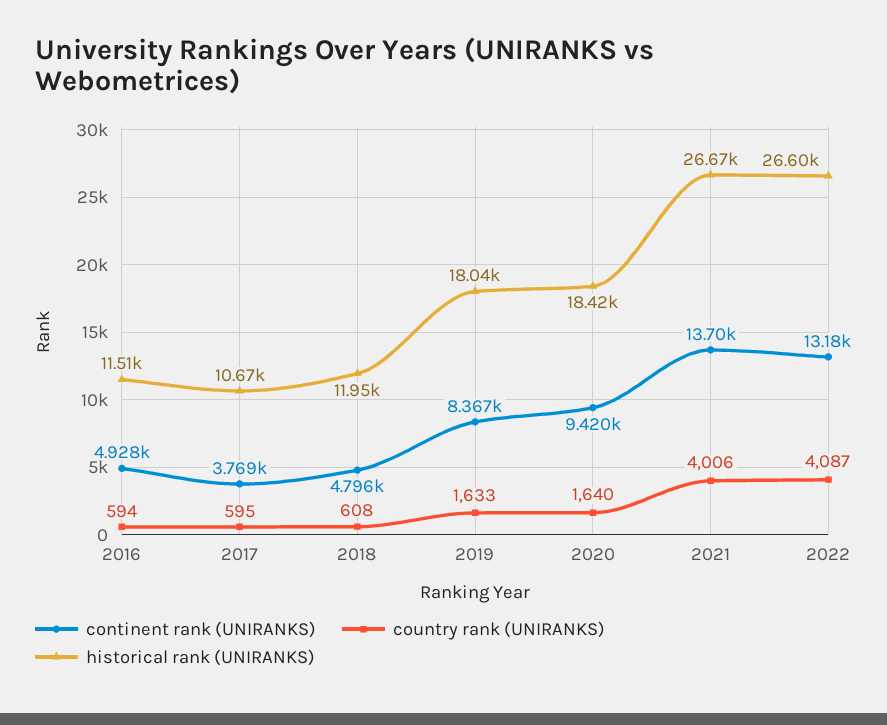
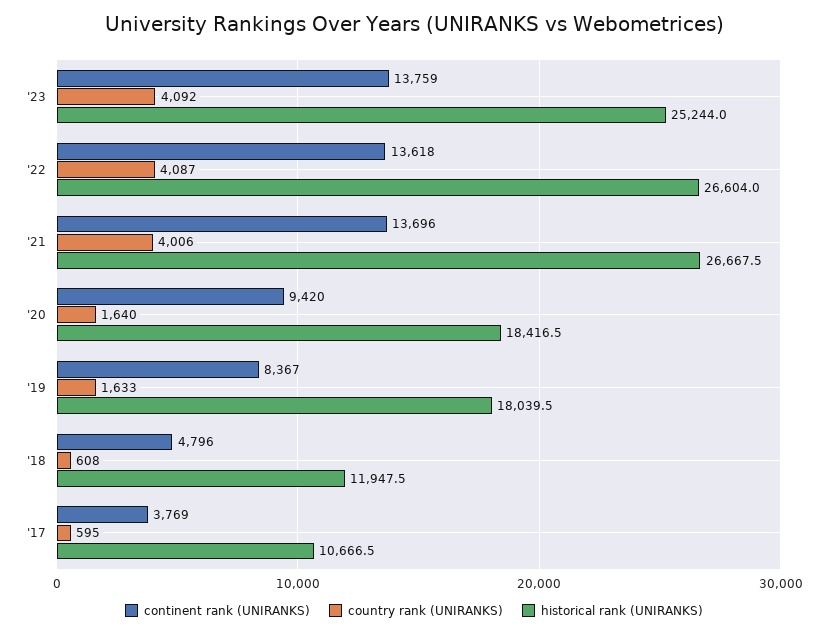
continent rank (UNIRANKS), 2016: 4928 -> none
country rank (UNIRANKS), 2016: 594 -> none
historical rank (UNIRANKS), 2016: 11510 -> none
continent rank (UNIRANKS), 2022: 13180 -> 13618
continent rank (UNIRANKS), '23: none -> 13759
country rank (UNIRANKS), '23: none -> 4092
historical rank (UNIRANKS), '23: none -> 25244

